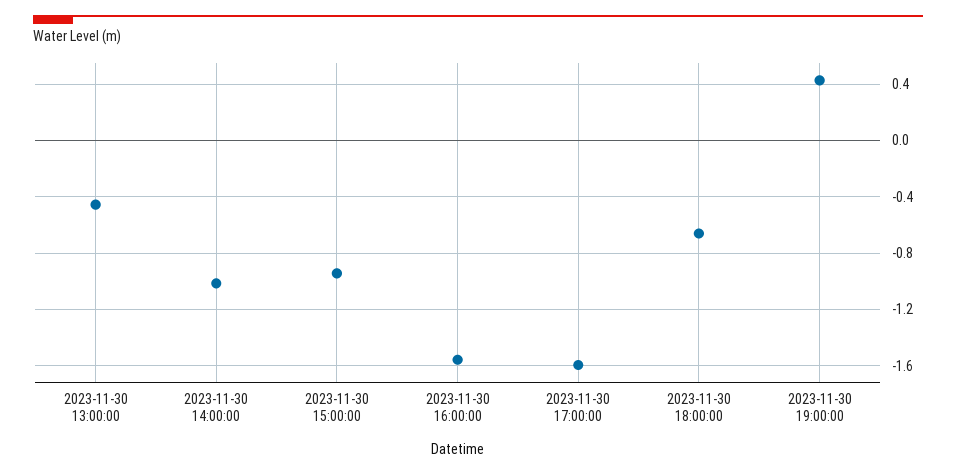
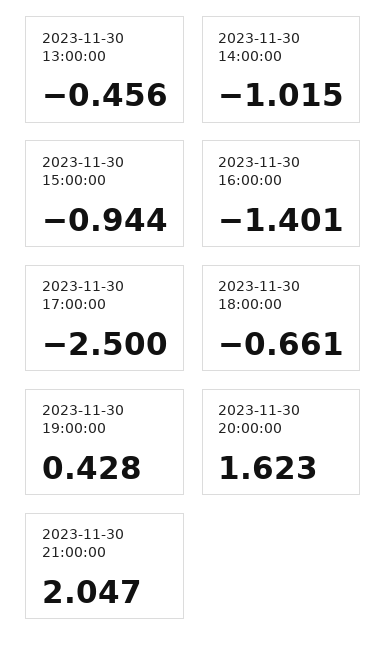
2023-11-30 16:00:00: -1.55 -> -1.401
2023-11-30 17:00:00: -1.6 -> -2.5
2023-11-30 20:00:00: none -> 1.623
2023-11-30 21:00:00: none -> 2.047

